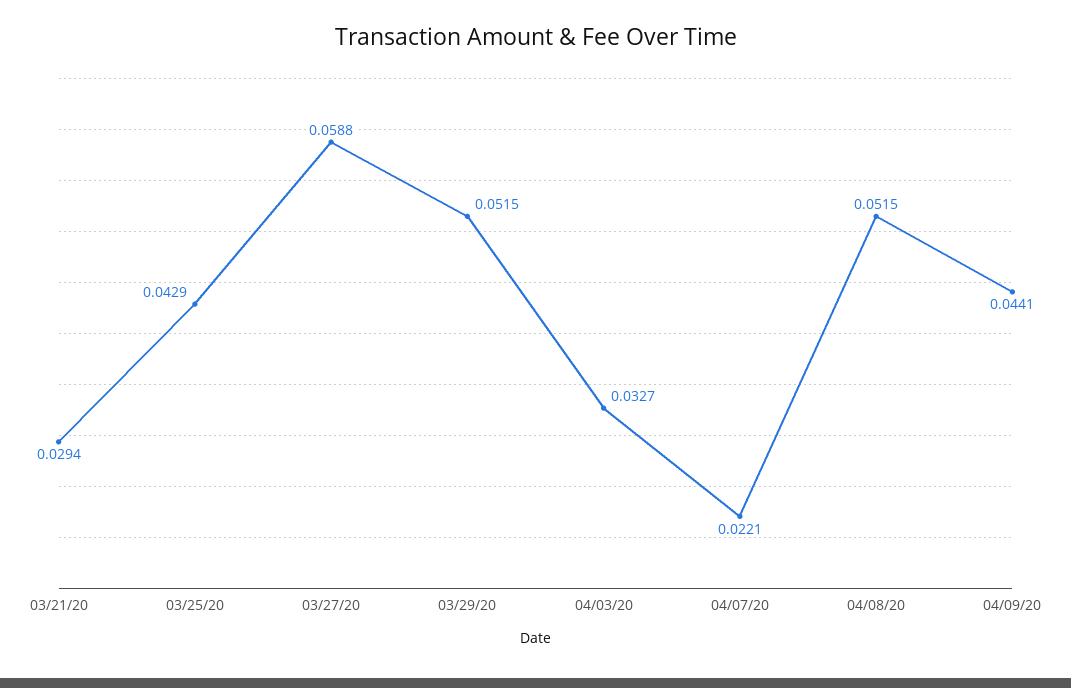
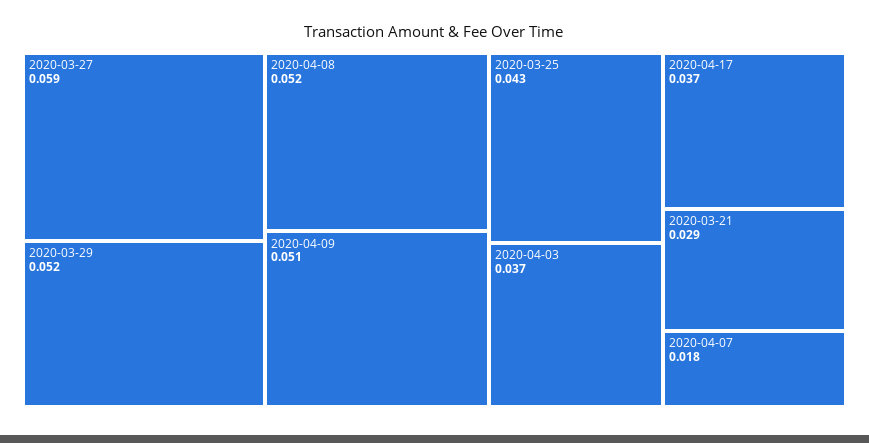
04/03/20: 0.0327 -> 0.037
04/07/20: 0.0221 -> 0.018
04/09/20: 0.0441 -> 0.051
2020-04-17: none -> 0.037

